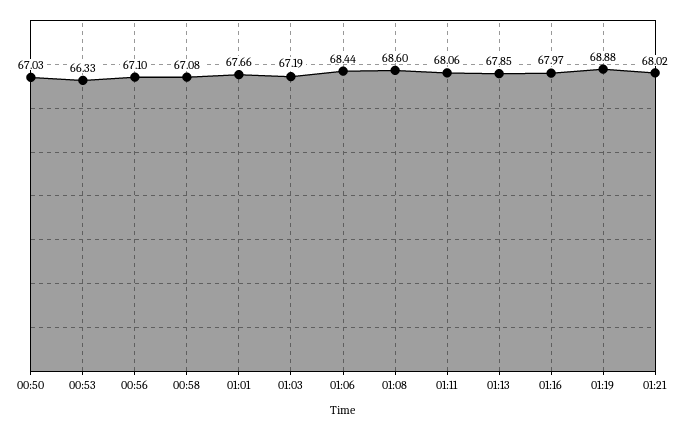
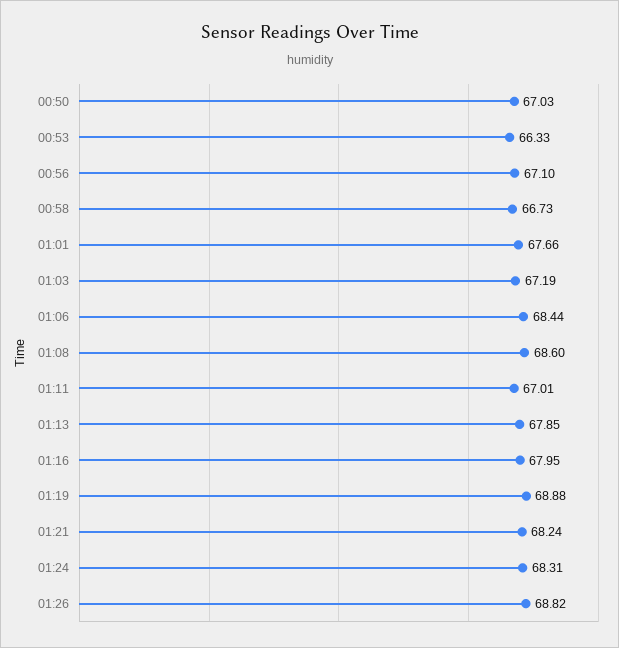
00:58: 67.08 -> 66.73
01:11: 68.06 -> 67.01
01:16: 67.97 -> 67.95
01:21: 68.02 -> 68.24
01:24: none -> 68.31
01:26: none -> 68.82

